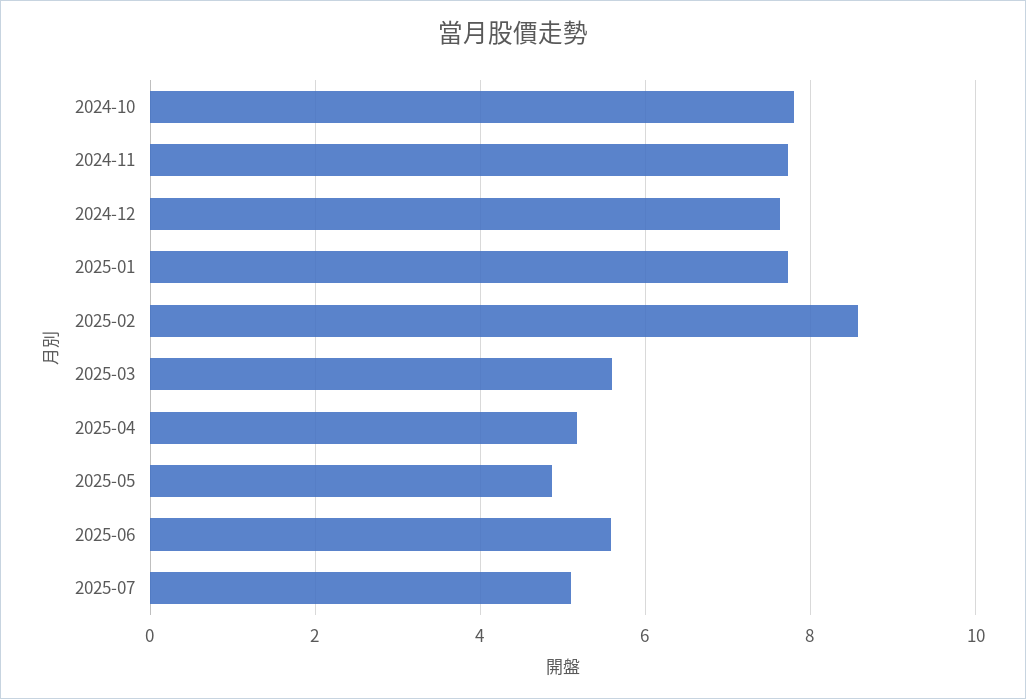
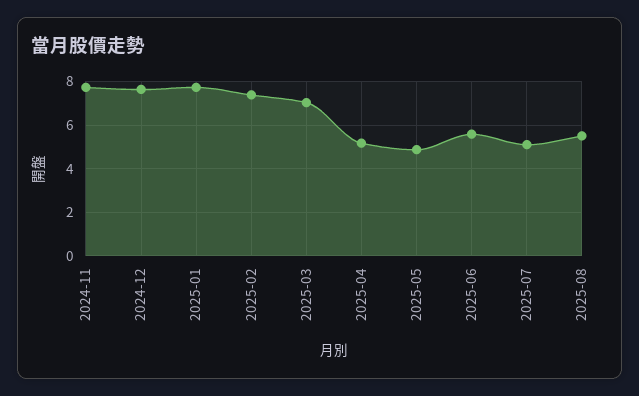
2024-10: 7.8 -> none
2025-02: 8.6 -> 7.5
2025-03: 5.6 -> 7
2025-08: none -> 5.5

